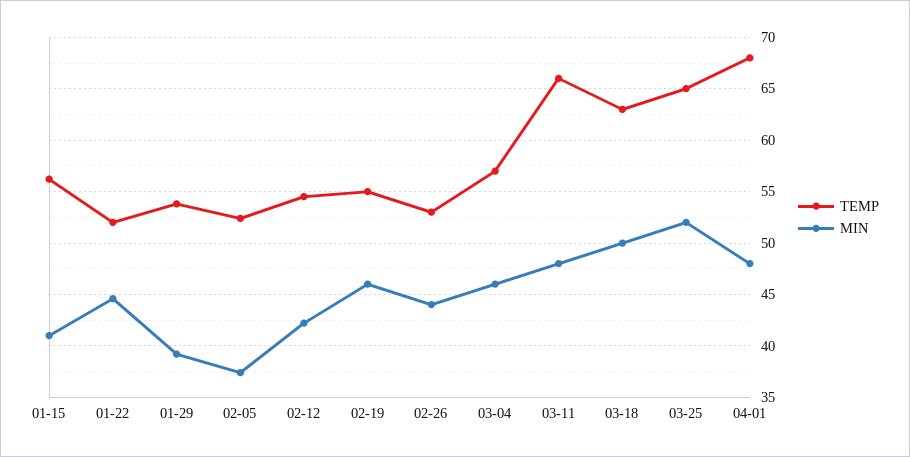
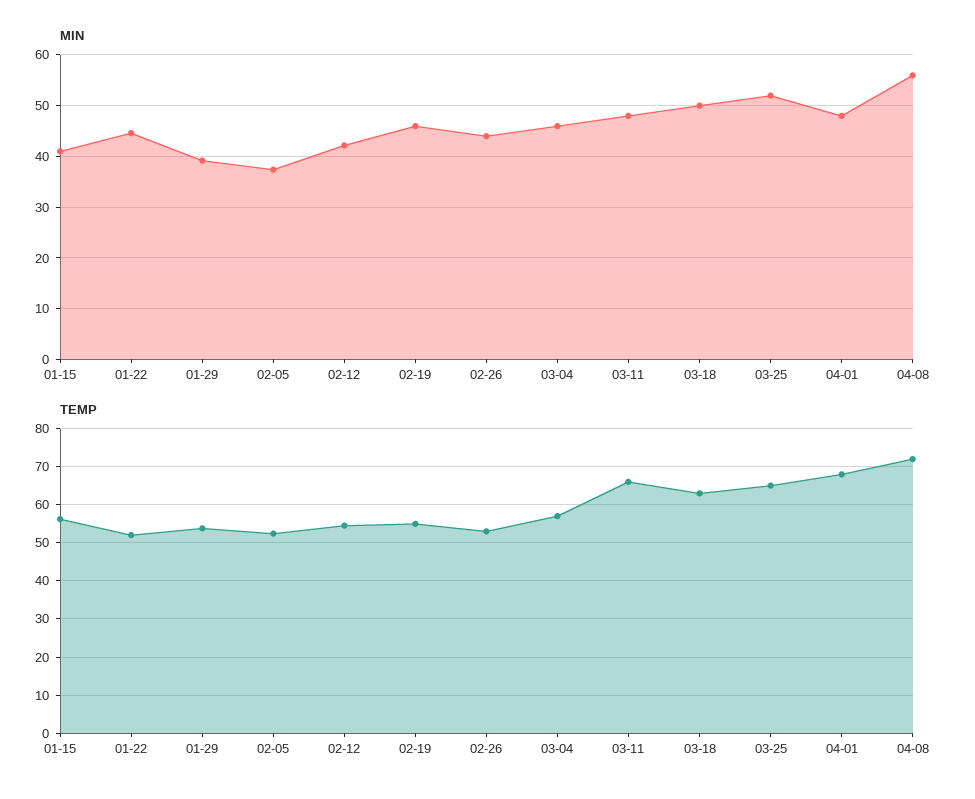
MIN, 04-08: none -> 56
TEMP, 04-08: none -> 72

